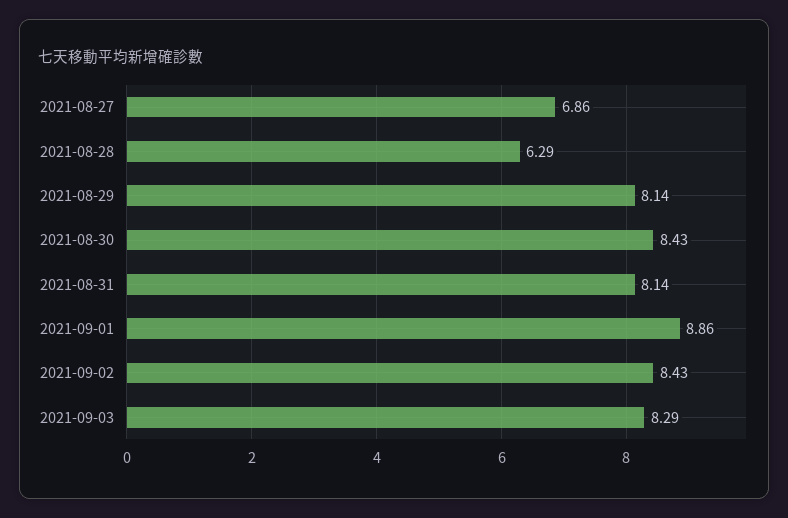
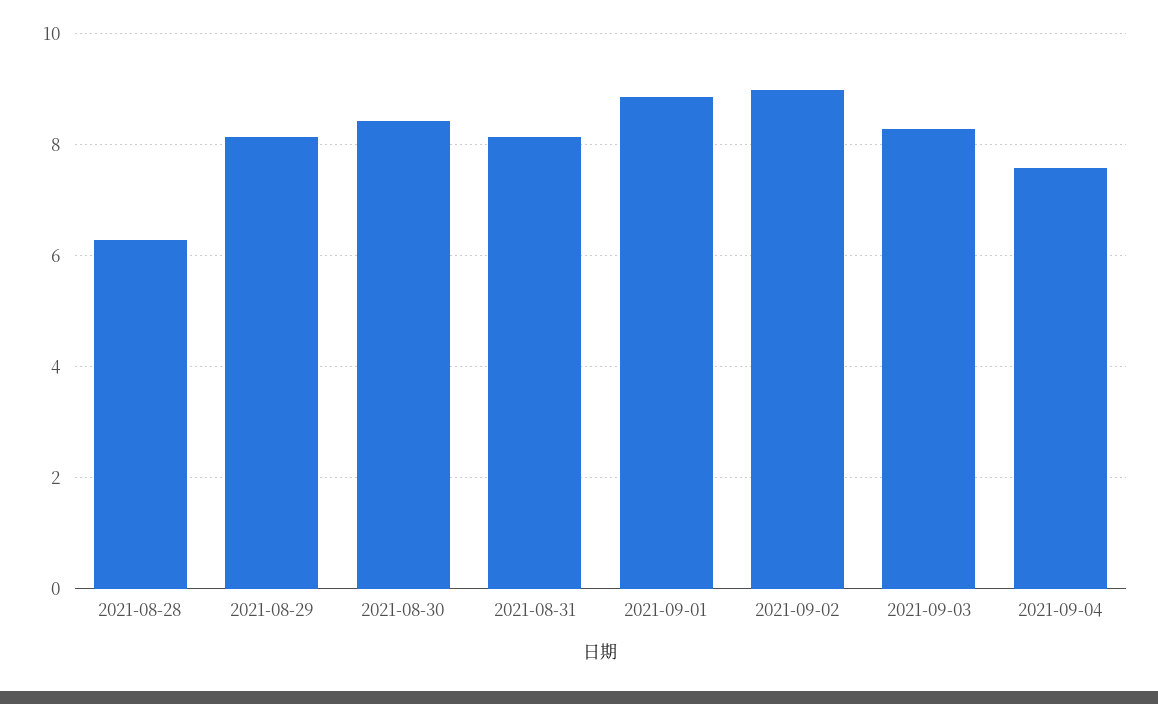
2021-08-27: 6.86 -> none
2021-09-02: 8.43 -> 9
2021-09-04: none -> 7.6

